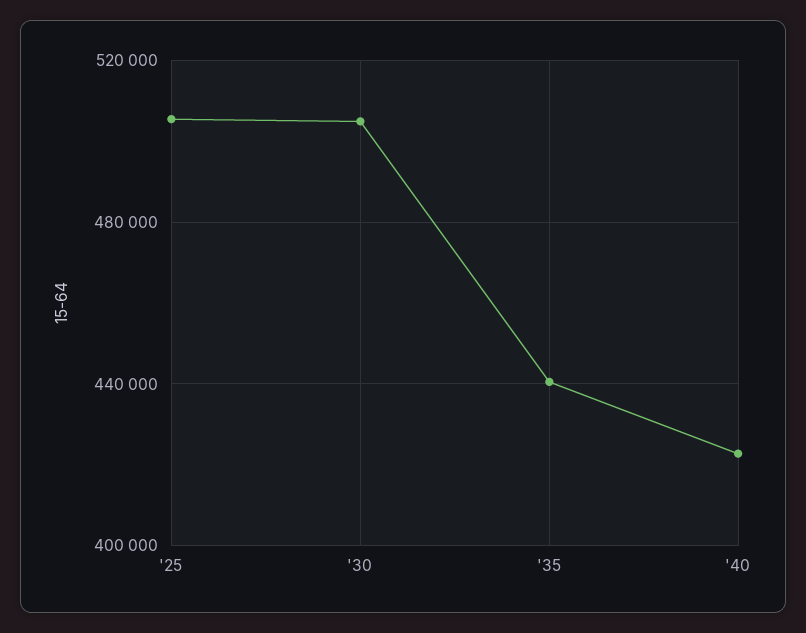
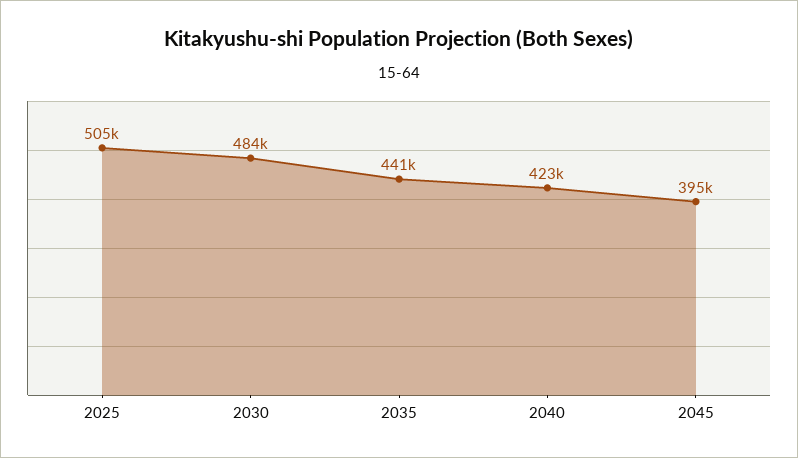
'30: 505000 -> 484000
2045: none -> 395000

